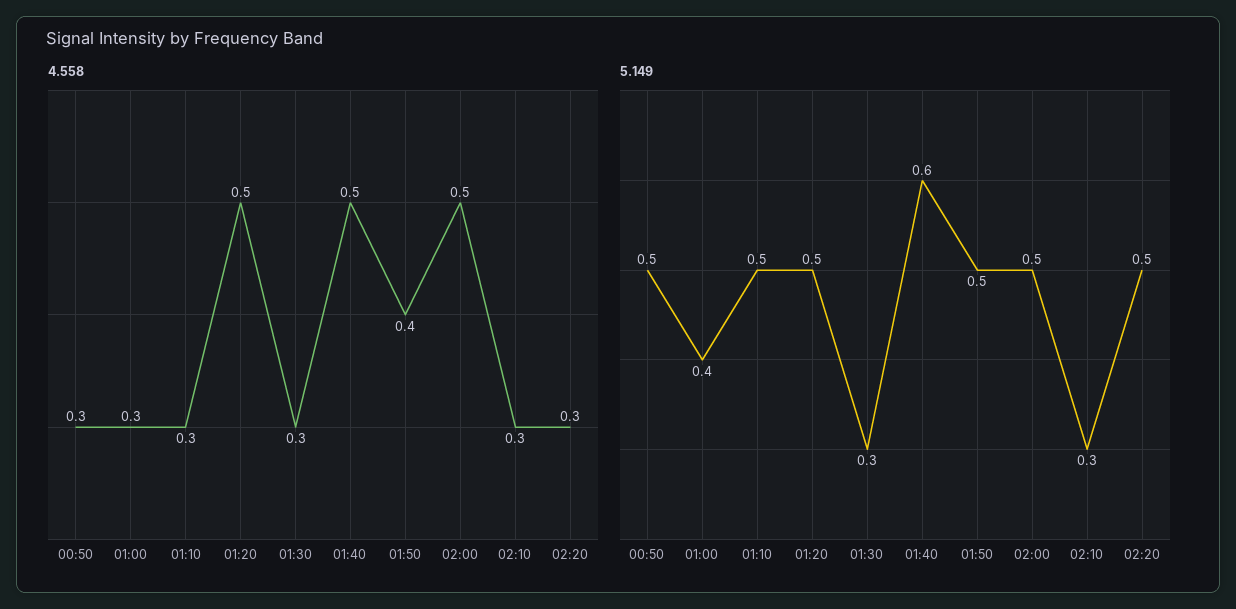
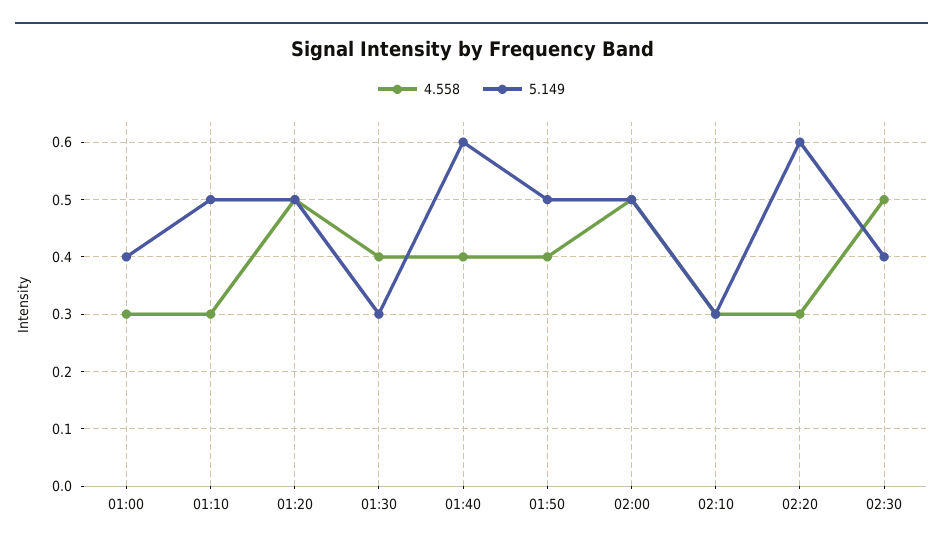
4.558, 00:50: 0.3 -> none
4.558, 01:30: 0.3 -> 0.4
4.558, 01:40: 0.5 -> 0.4
5.149, 00:50: 0.5 -> none
5.149, 02:20: 0.5 -> 0.6
4.558, 02:30: none -> 0.5
5.149, 02:30: none -> 0.4

